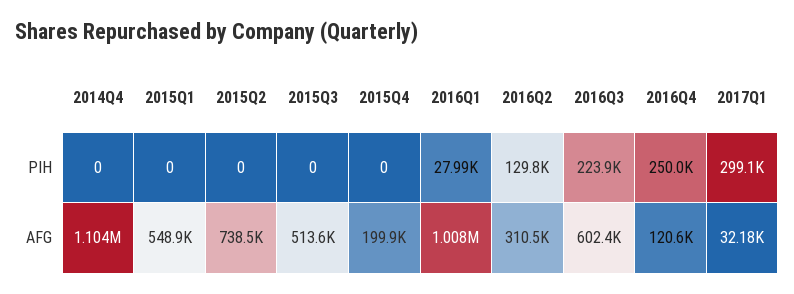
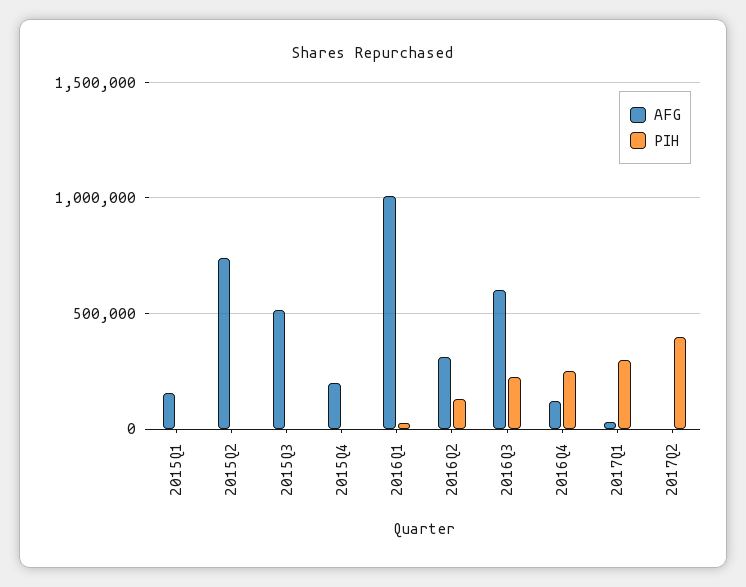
PIH, 2014Q4: 0 -> none
AFG, 2014Q4: 1104000 -> none
AFG, 2015Q1: 548900 -> 150000
AFG, 2017Q2: none -> 0
PIH, 2017Q2: none -> 400000

